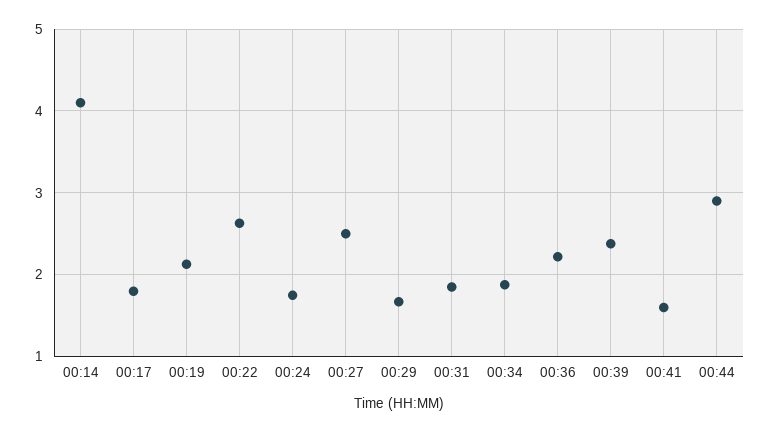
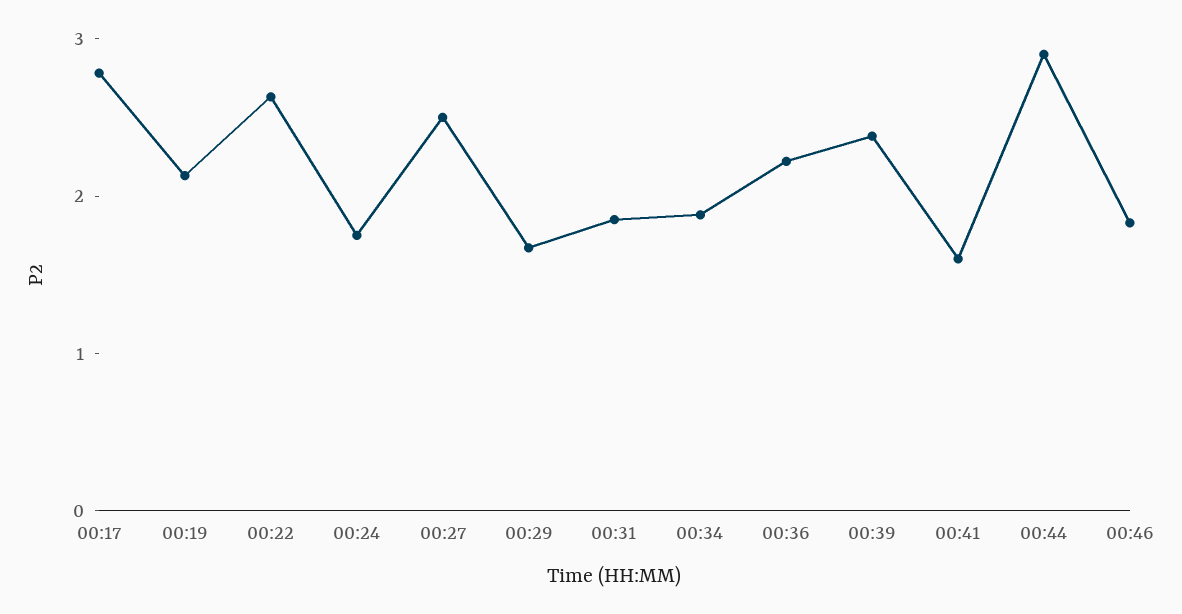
00:14: 4.1 -> none
00:17: 1.8 -> 2.8
00:46: none -> 1.8

